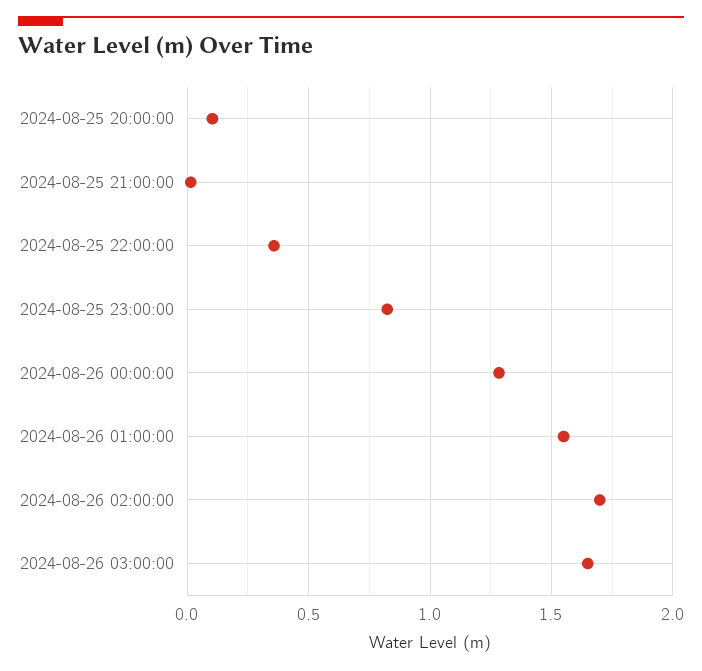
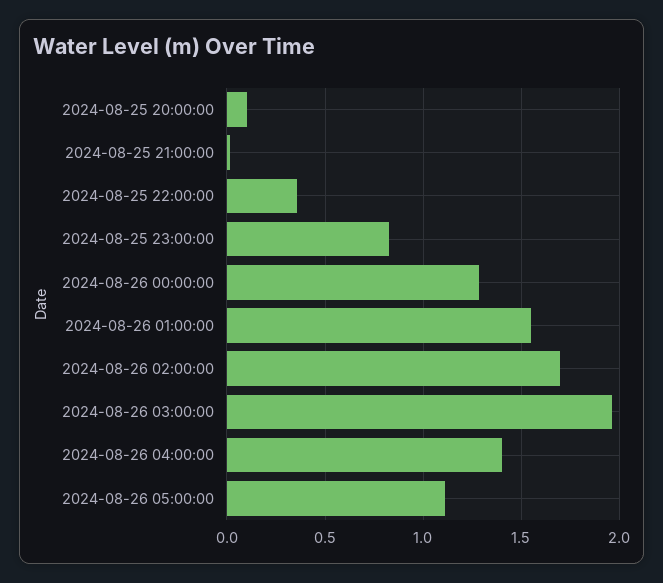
2024-08-26 03:00:00: 1.65 -> 1.95
2024-08-26 04:00:00: none -> 1.4
2024-08-26 05:00:00: none -> 1.1

